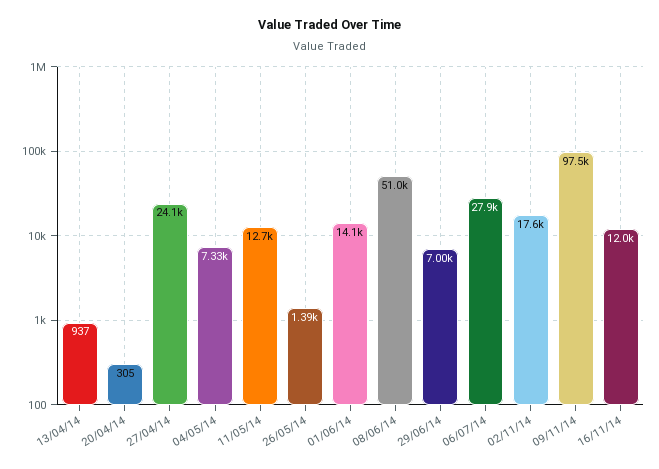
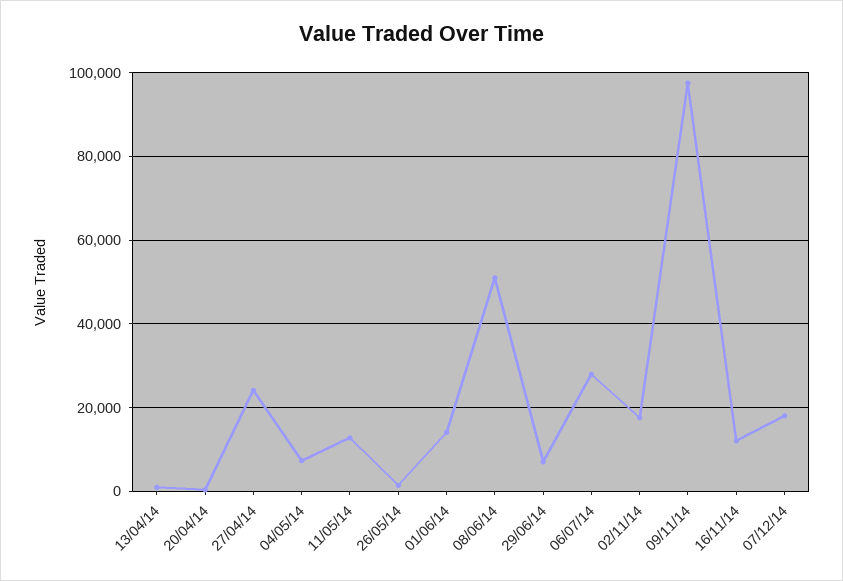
07/12/14: none -> 18000

